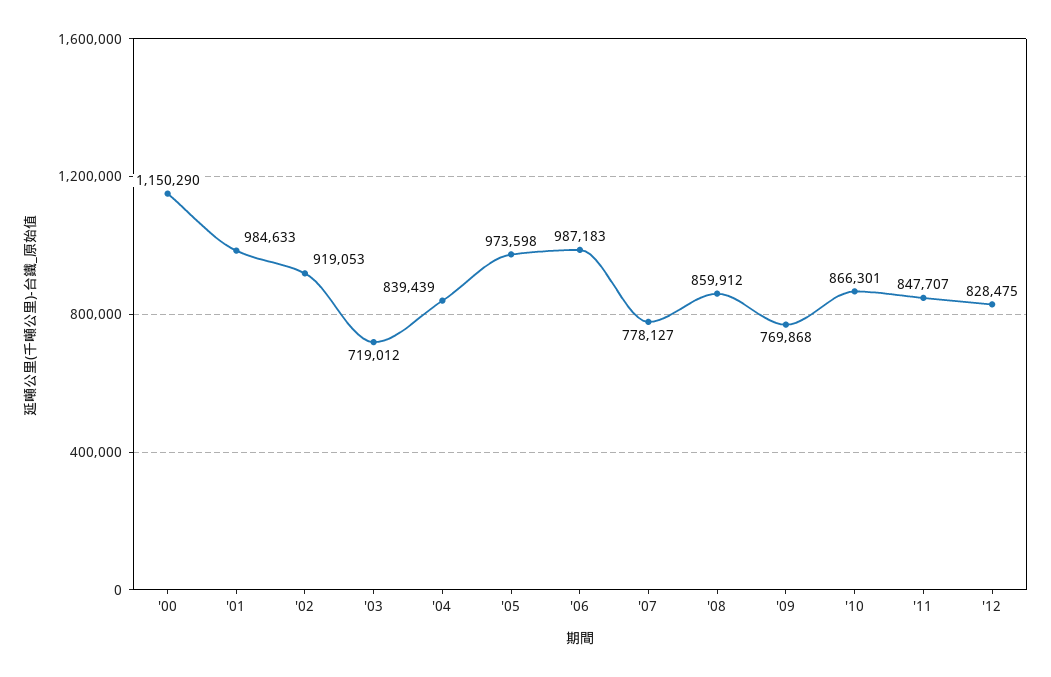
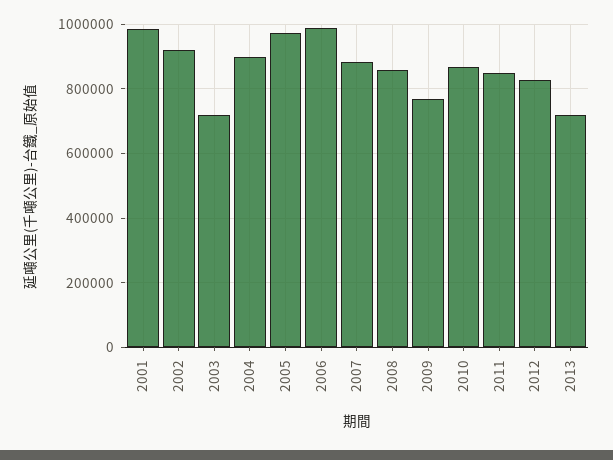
'00: 1150290 -> none
'04: 839439 -> 900000
'07: 778127 -> 880000
2013: none -> 720000

